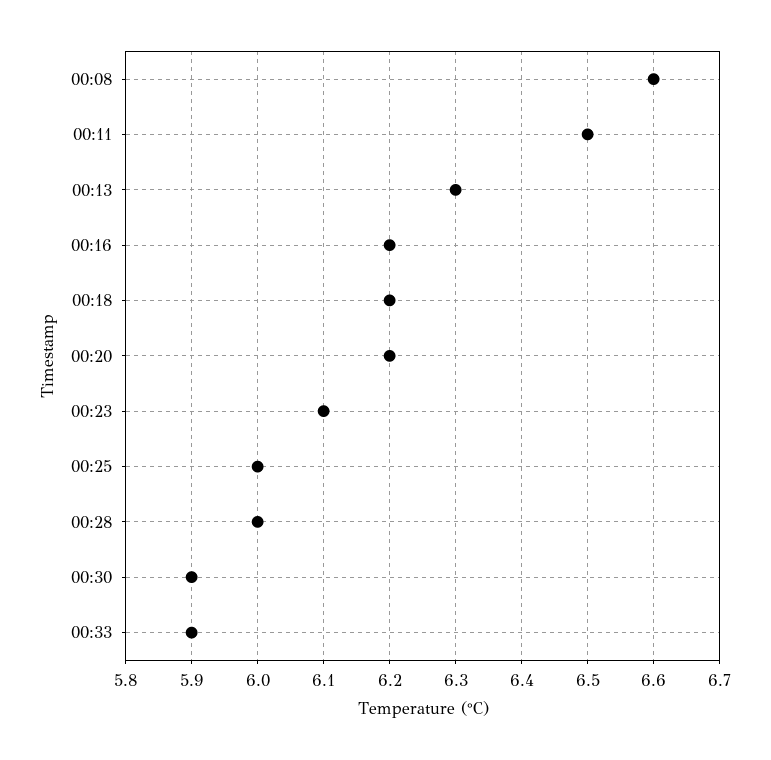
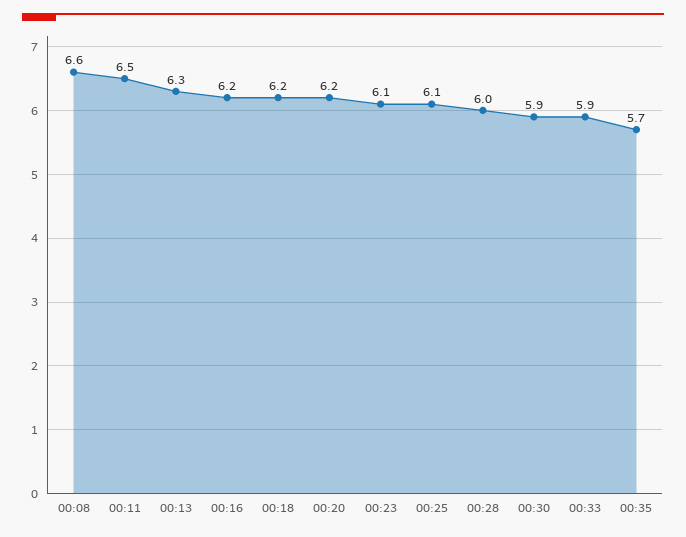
00:25: 6 -> 6.1
00:35: none -> 5.7

